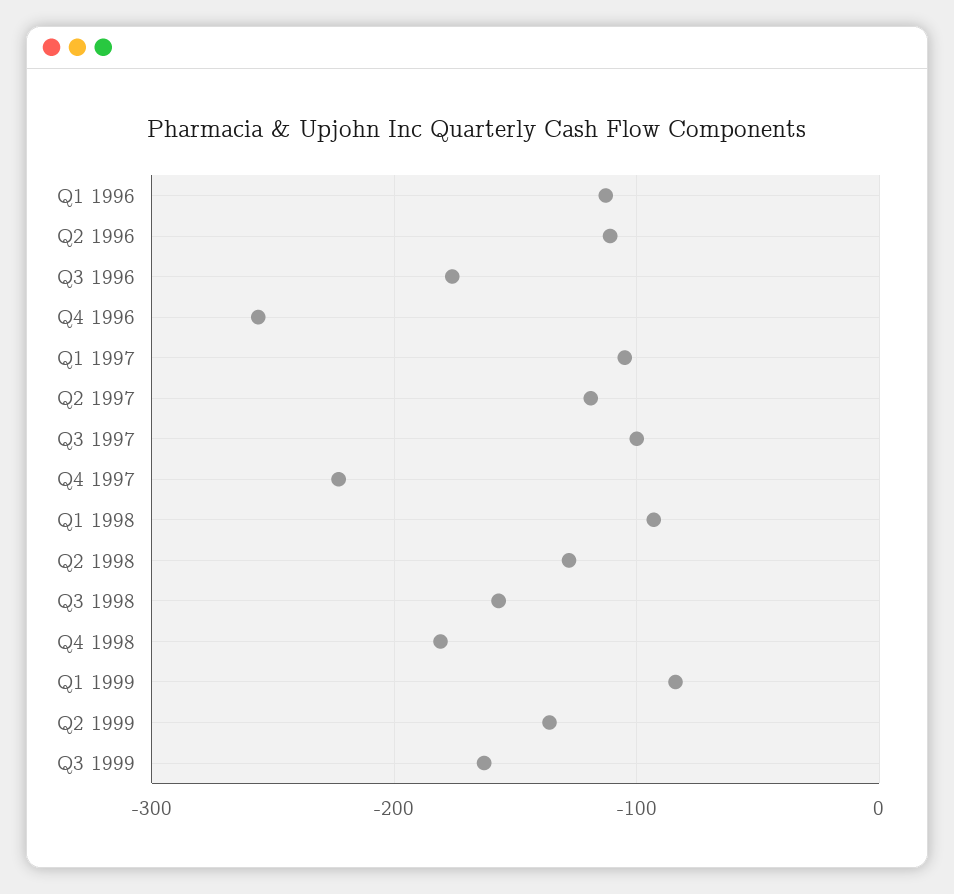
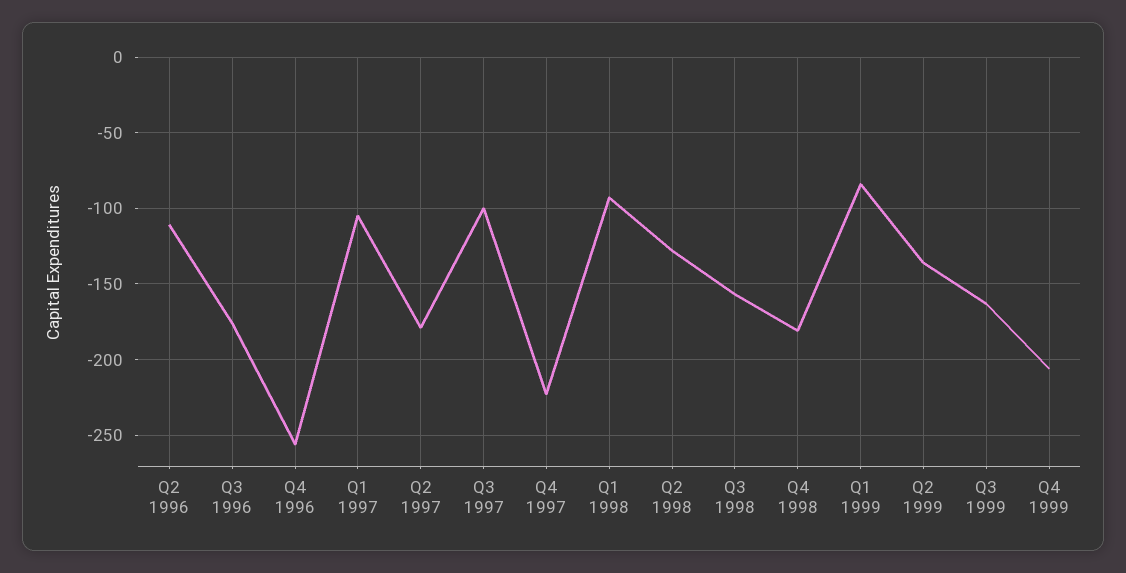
Q1 1996: -110 -> none
Q2 1997: -120 -> -180
Q4 1999: none -> -205

